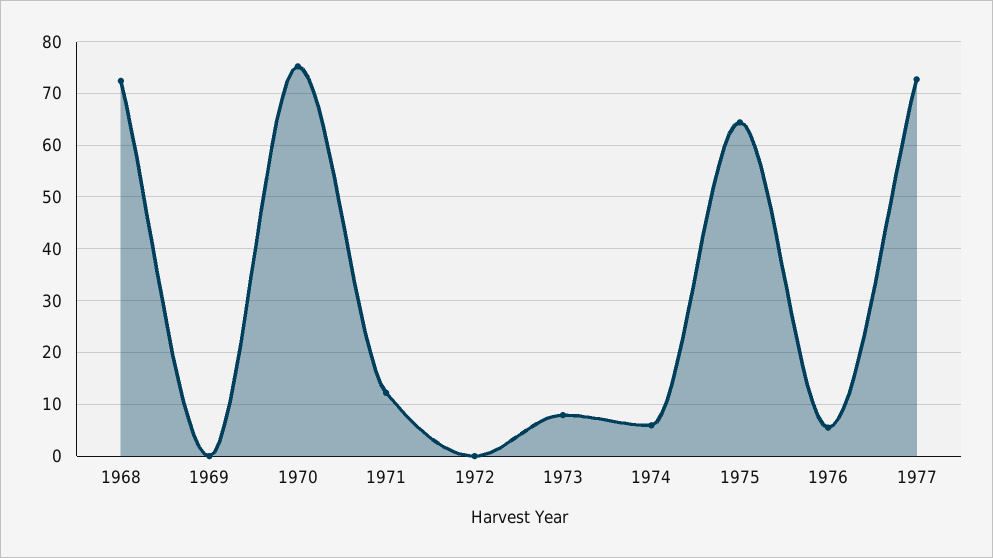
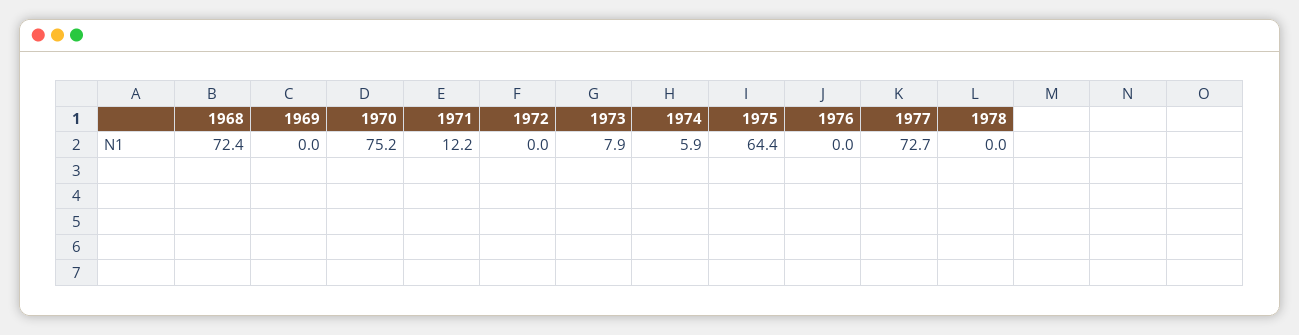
1976: 6 -> 0
1978: none -> 0

